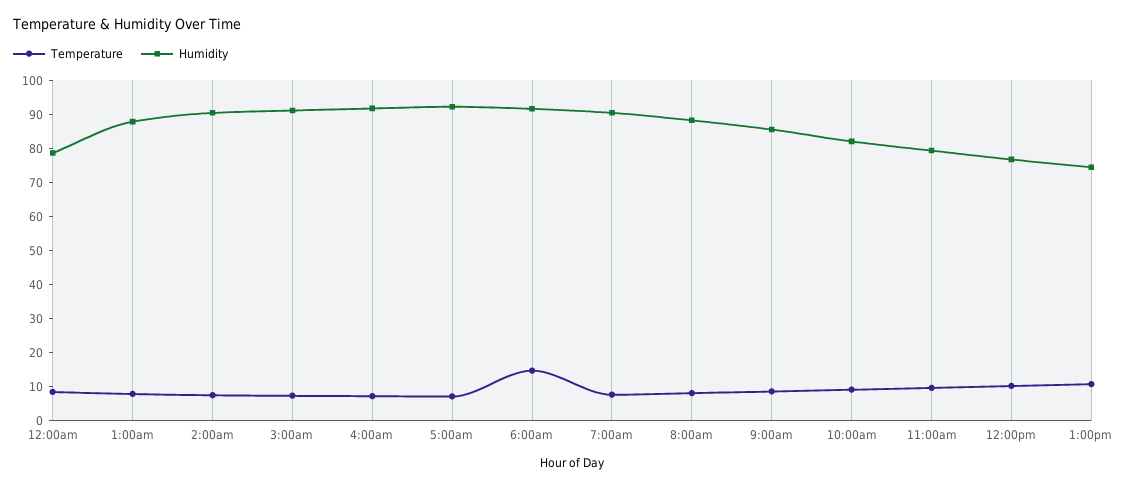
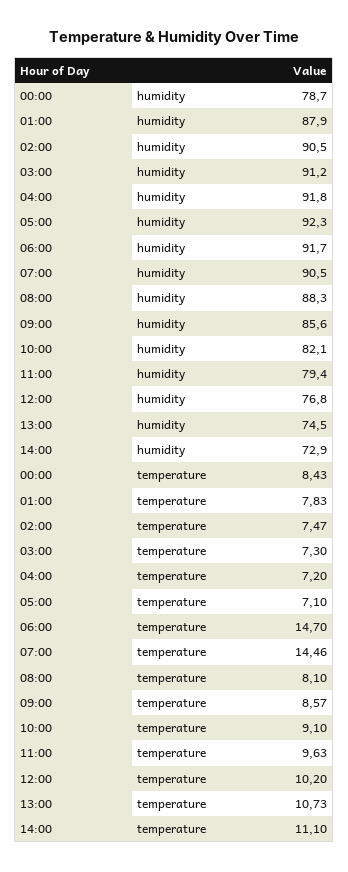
Temperature, 7:00am: 7.5 -> 14.46
Humidity, 14:00: none -> 72.9
Temperature, 14:00: none -> 11.1

